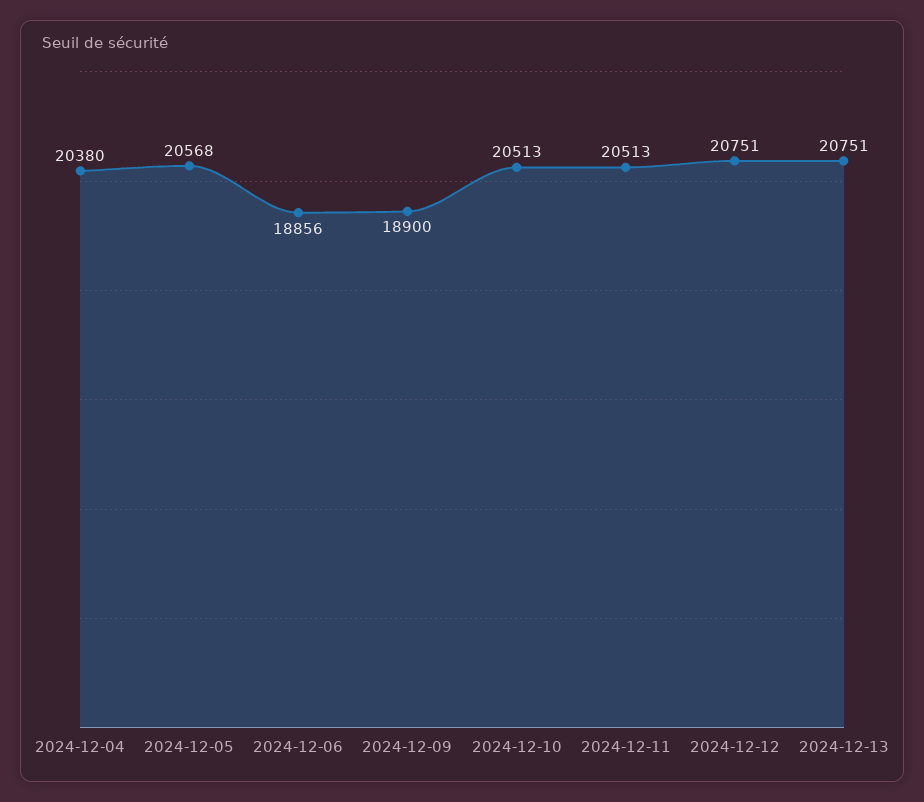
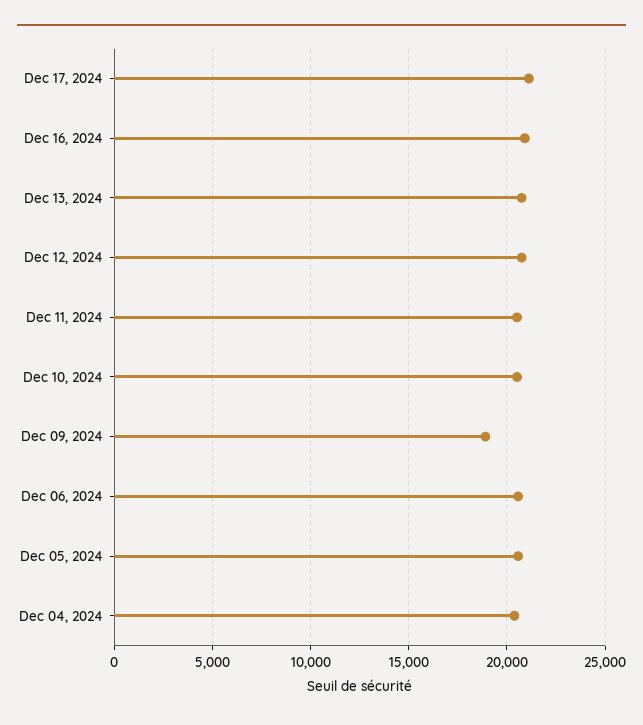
2024-12-06: 18856 -> 20500
Dec 17, 2024: none -> 21000
Dec 16, 2024: none -> 21000

